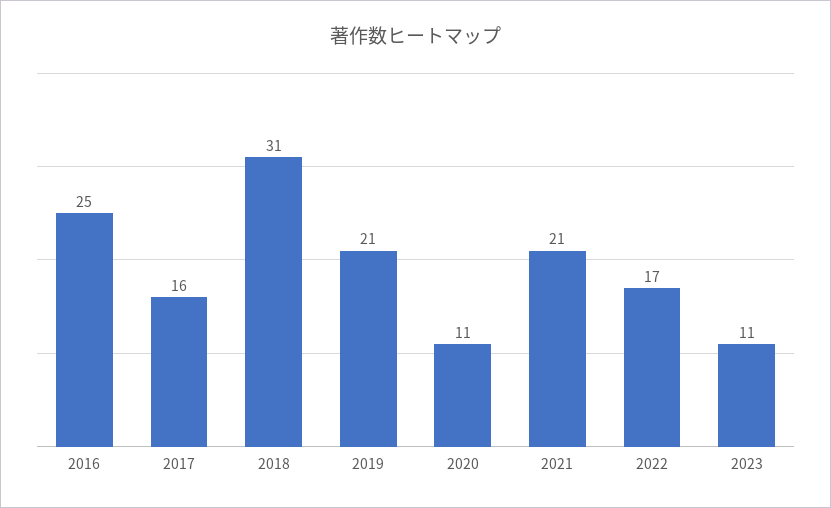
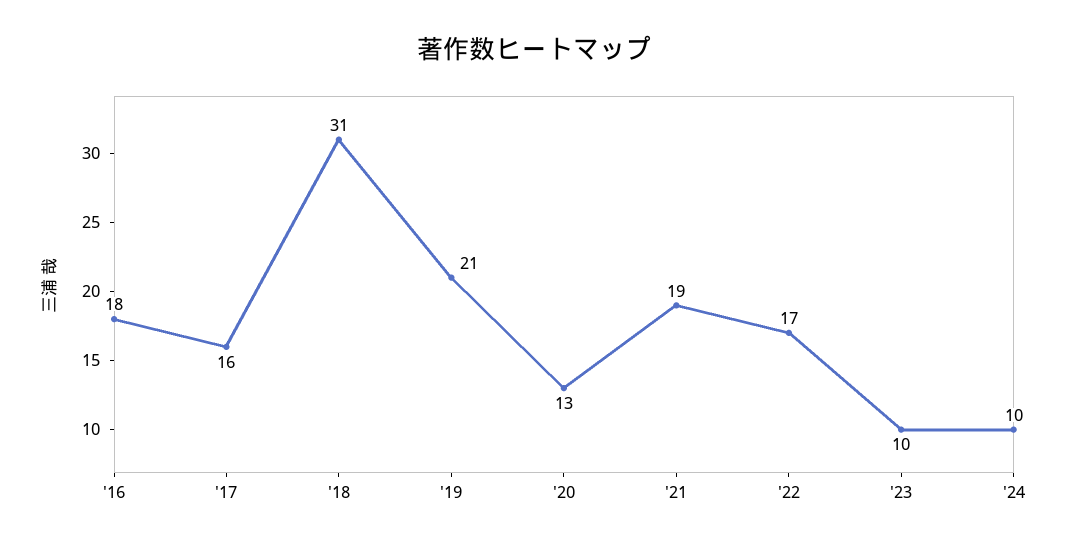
2016: 25 -> 18
2020: 11 -> 13
2021: 21 -> 19
2023: 11 -> 10
'24: none -> 10

